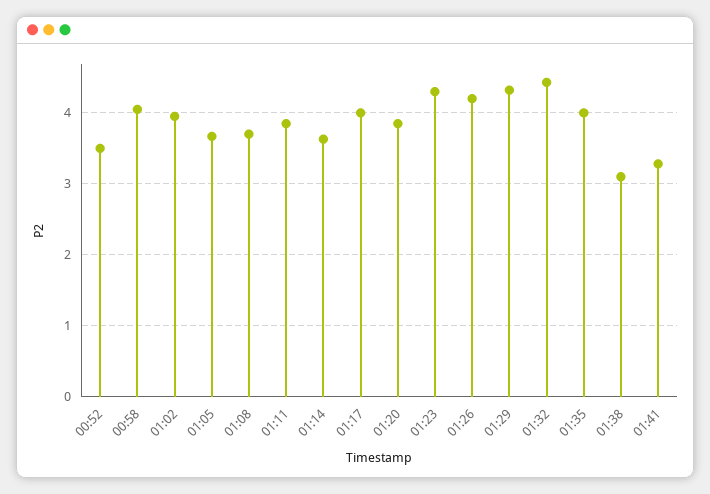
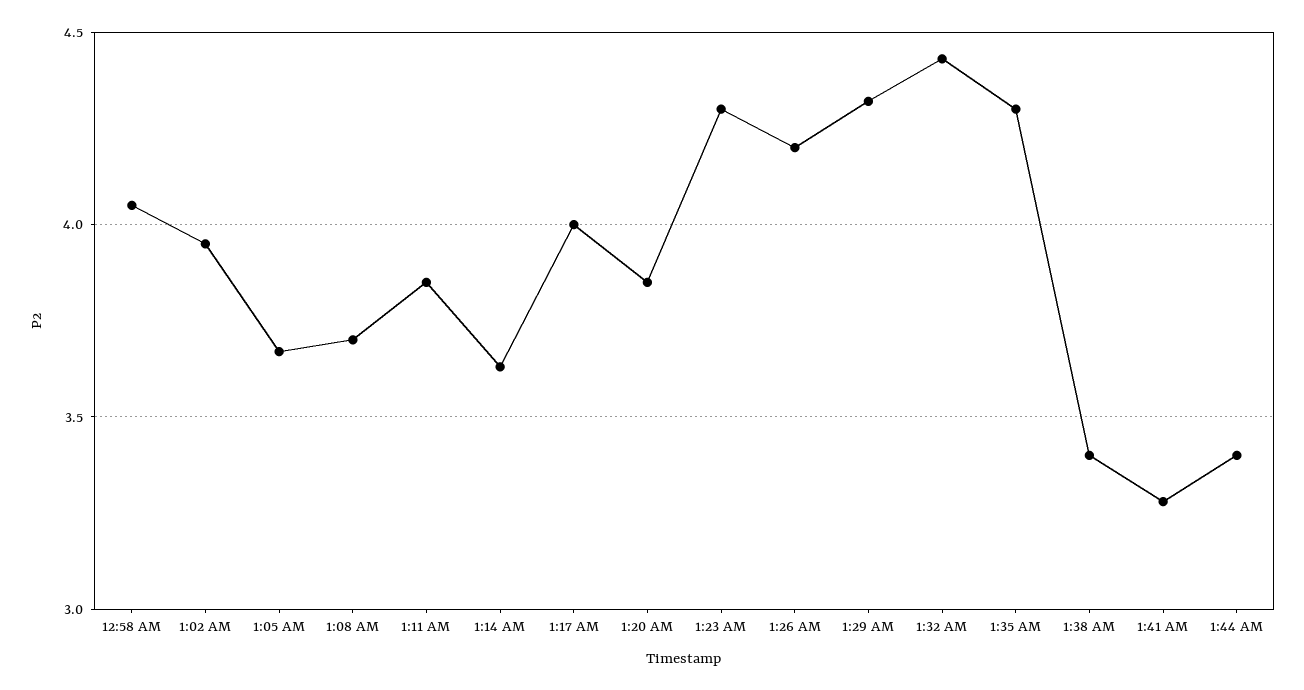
00:52: 3.5 -> none
01:35: 4 -> 4.3
01:38: 3.1 -> 3.4
1:44 AM: none -> 3.4

